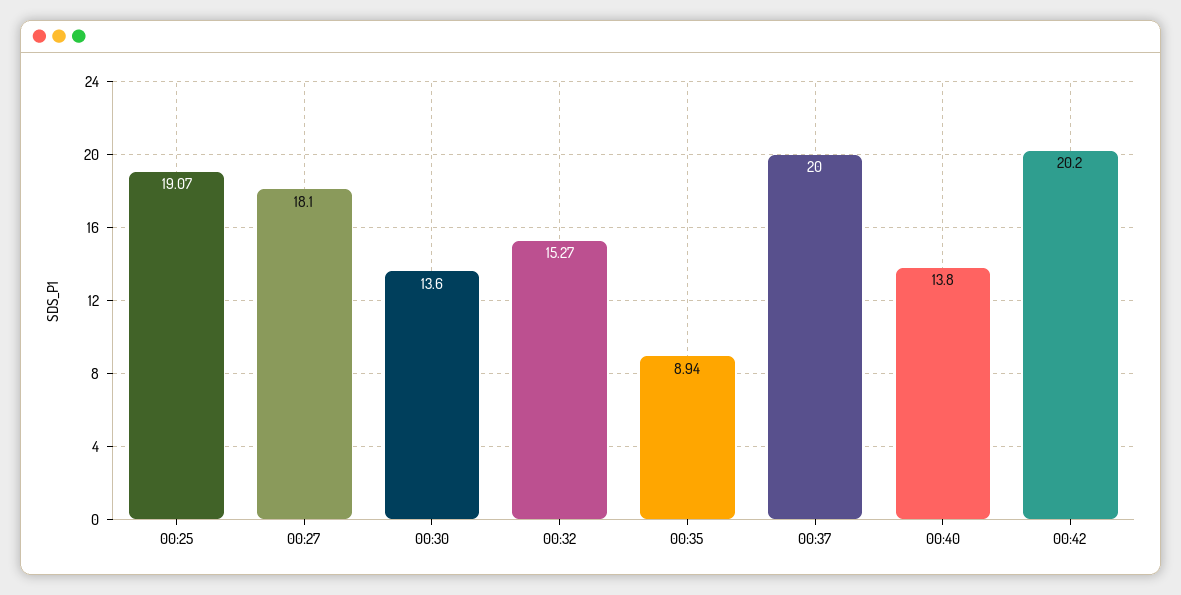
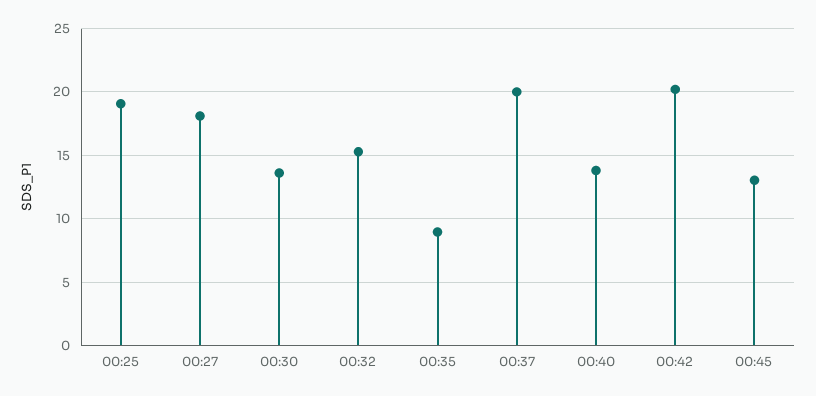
00:45: none -> 13

